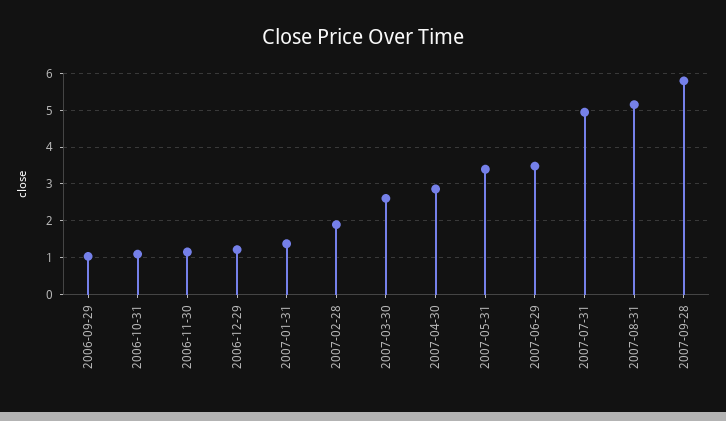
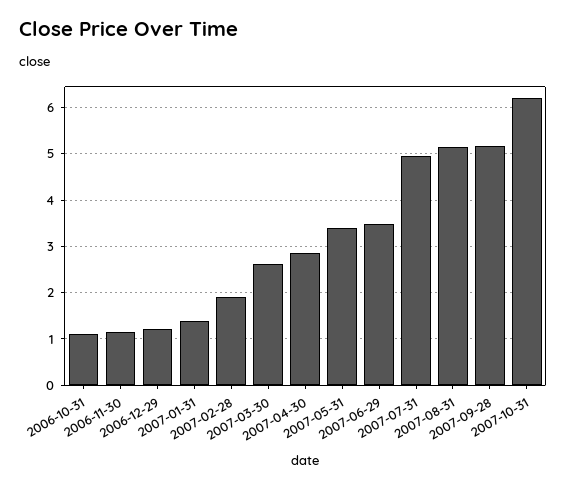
2006-09-29: 1 -> none
2007-09-28: 5.8 -> 5.2
2007-10-31: none -> 6.2

